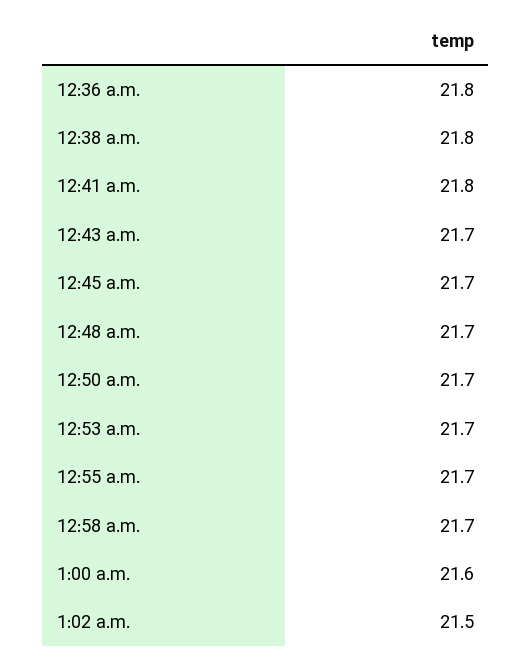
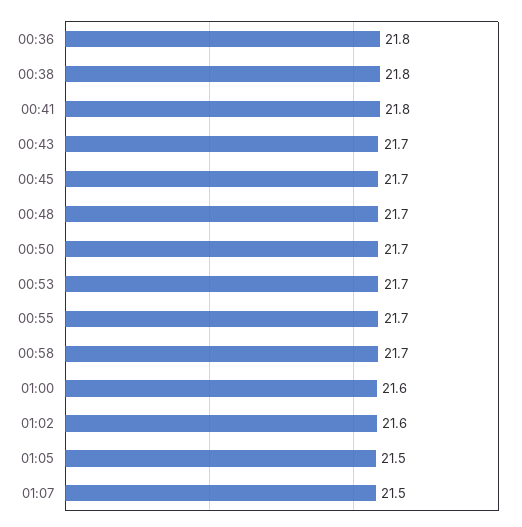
1:02 a.m.: 21.5 -> 21.6
01:05: none -> 21.5
01:07: none -> 21.5

